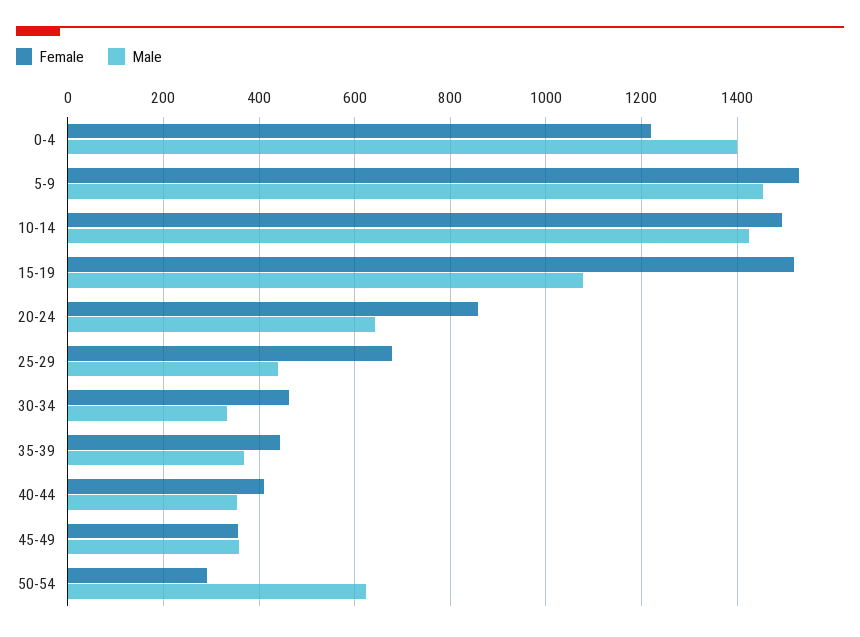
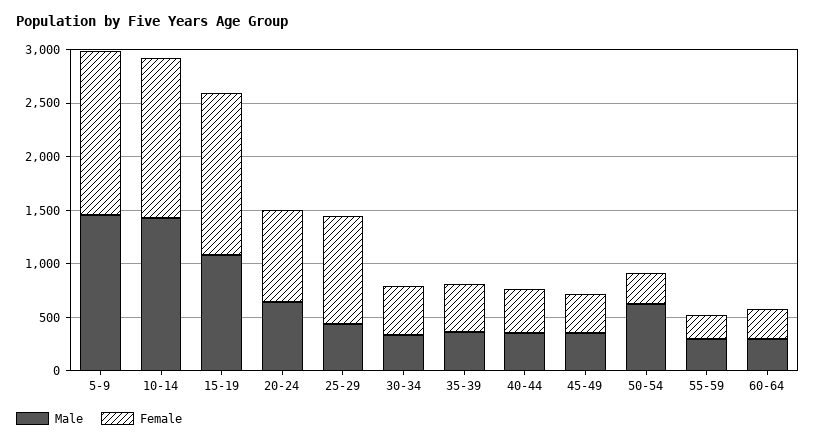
Female, 0-4: 1220 -> none
Male, 0-4: 1400 -> none
Female, 25-29: 680 -> 1000
Male, 55-59: none -> 300
Female, 55-59: none -> 200
Male, 60-64: none -> 300
Female, 60-64: none -> 300

